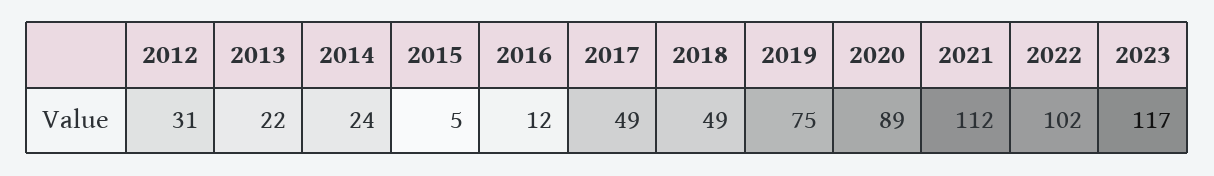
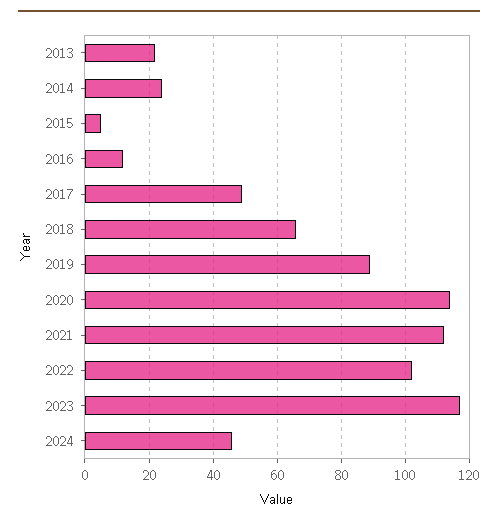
2012: 31 -> none
2018: 49 -> 65
2019: 75 -> 90
2020: 89 -> 115
2024: none -> 45

